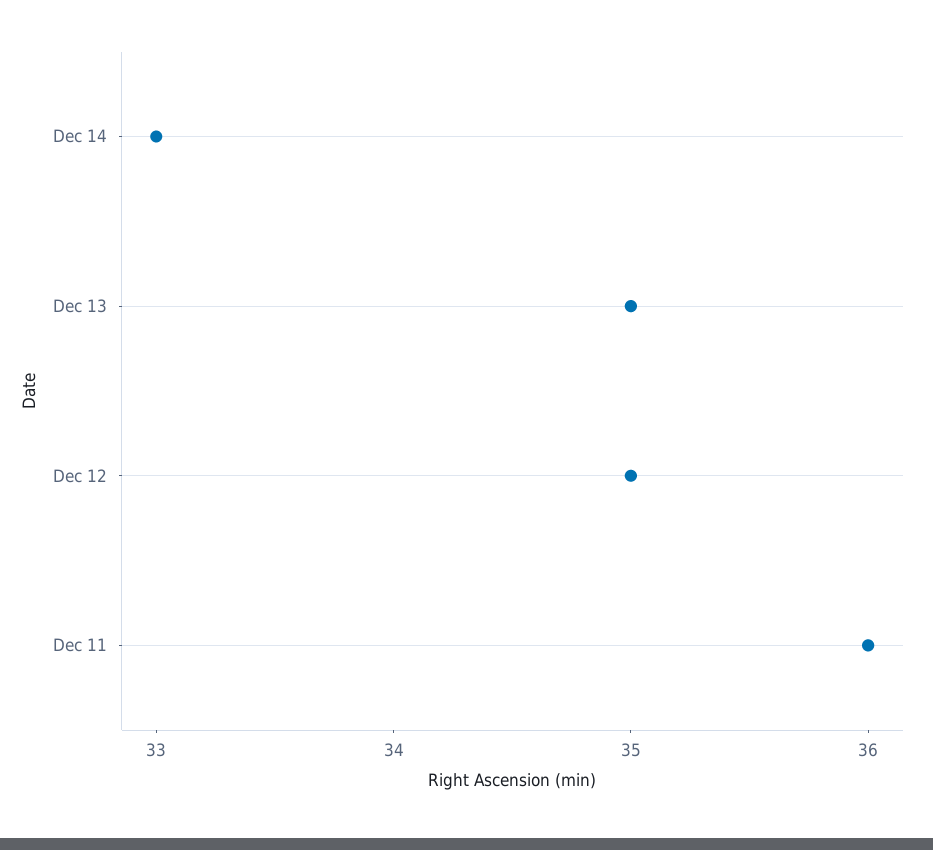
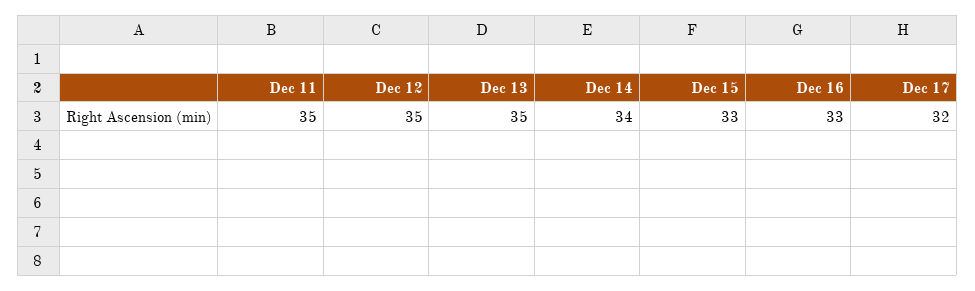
Dec 14: 33 -> 34
Dec 11: 36 -> 35
Dec 15: none -> 33
Dec 16: none -> 33
Dec 17: none -> 32

